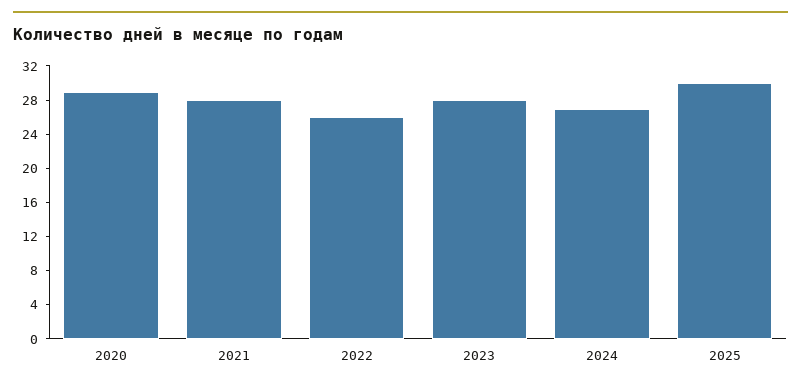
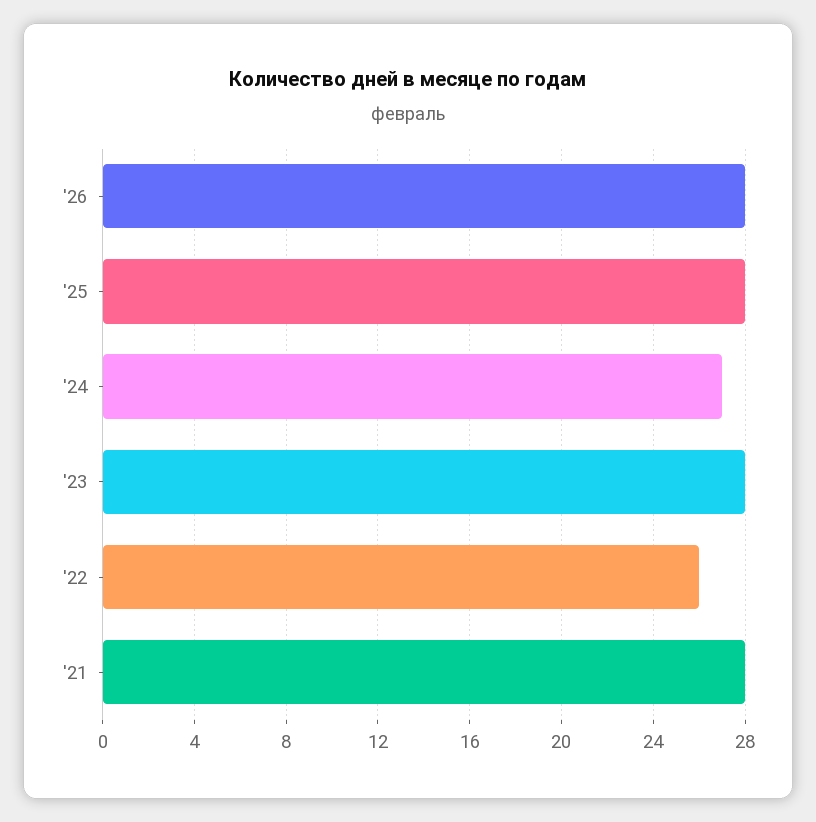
2020: 29 -> none
2025: 30 -> 28
'26: none -> 28

